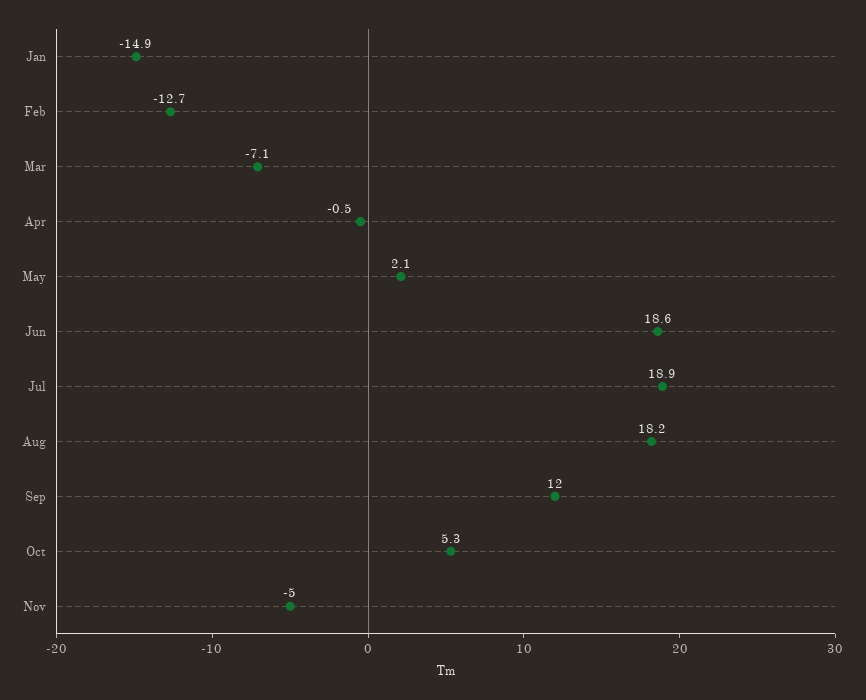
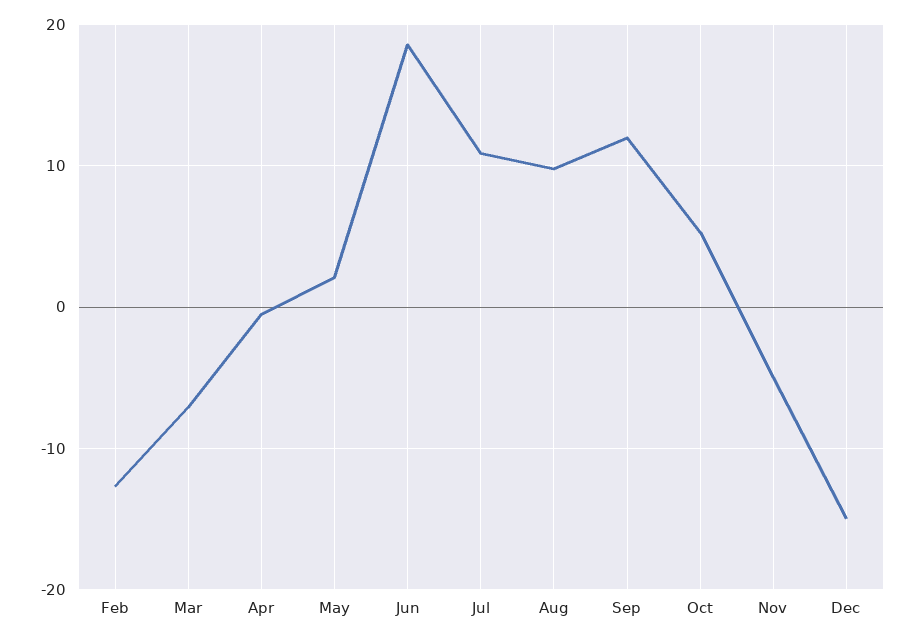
Jan: -14.9 -> none
Jul: 18.9 -> 11
Aug: 18.2 -> 10
Dec: none -> -15

